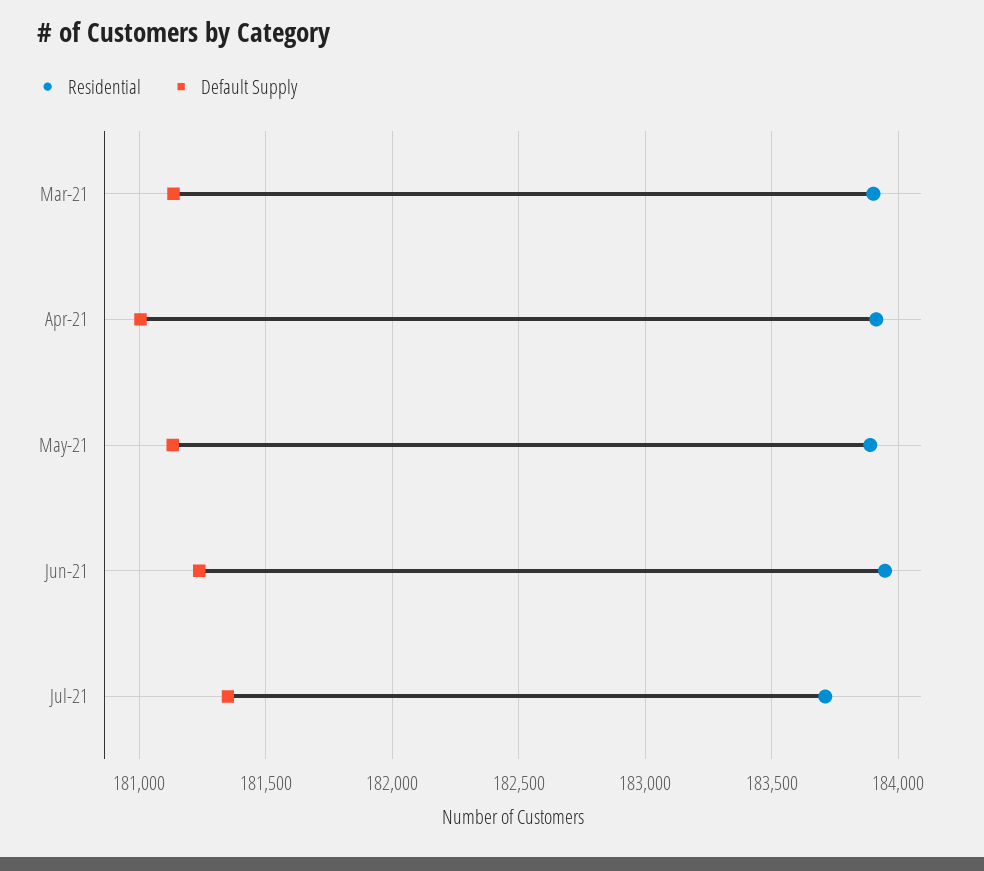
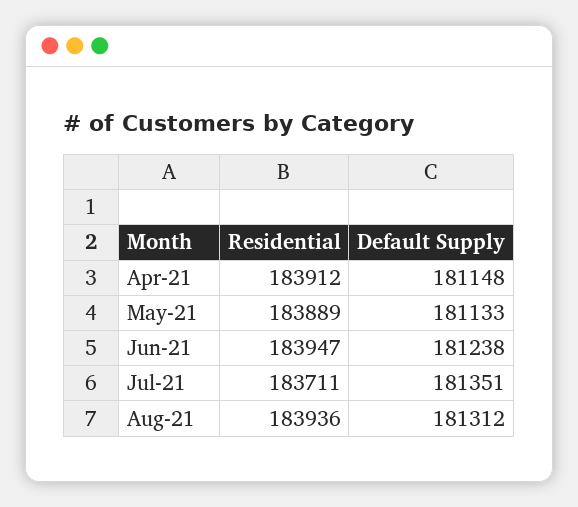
Residential, Mar-21: 183900 -> none
Default Supply, Mar-21: 181150 -> none
Default Supply, Apr-21: 181000 -> 181148
Residential, Aug-21: none -> 183936
Default Supply, Aug-21: none -> 181312

